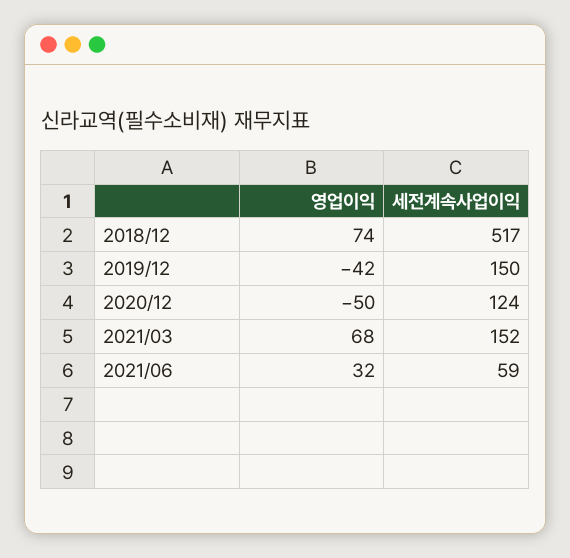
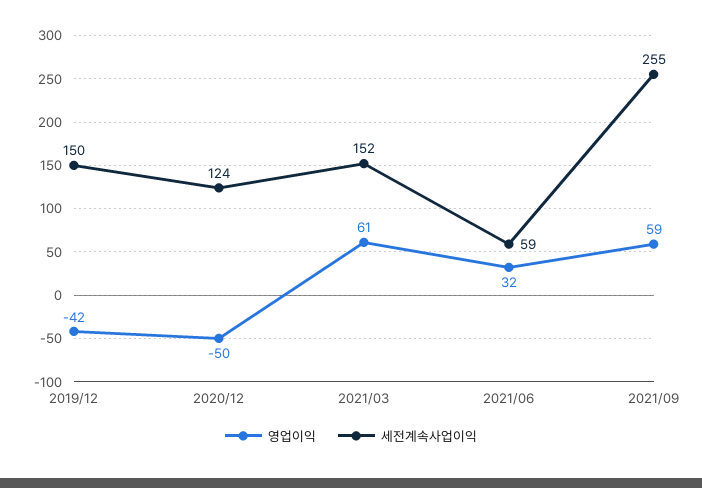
영업이익, 2018/12: 74 -> none
세전계속사업이익, 2018/12: 517 -> none
영업이익, 2021/03: 68 -> 61
영업이익, 2021/09: none -> 59
세전계속사업이익, 2021/09: none -> 255

